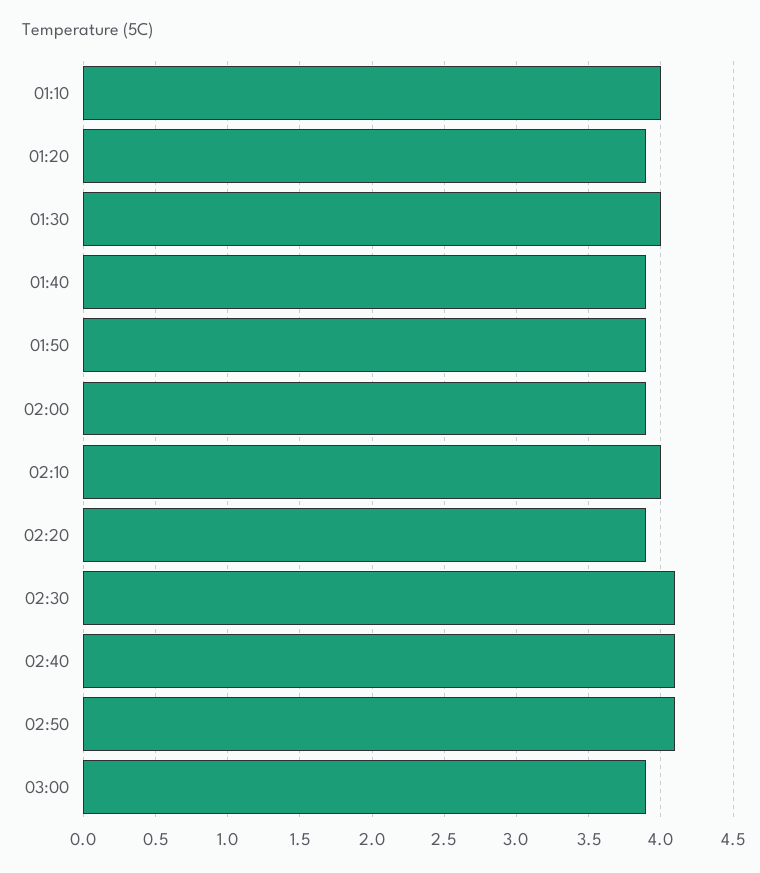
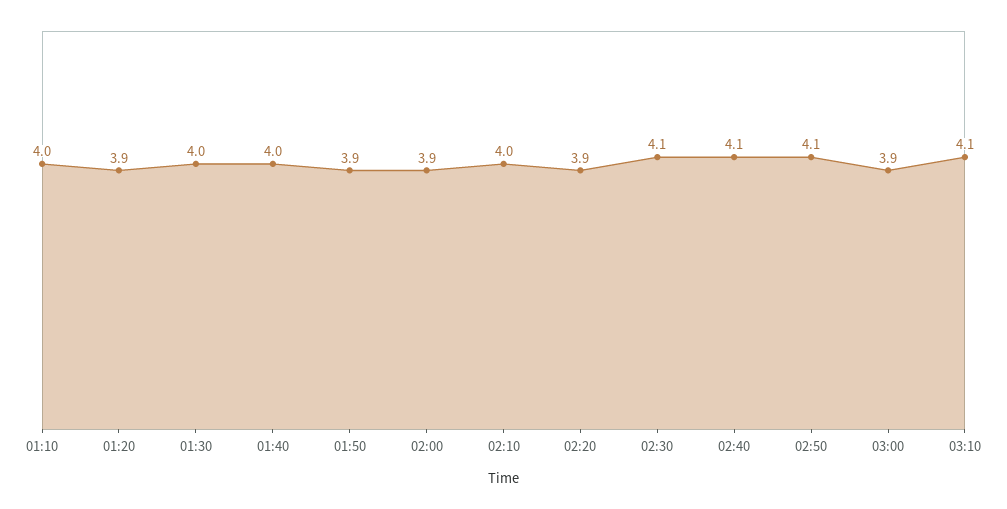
01:40: 3.9 -> 4
03:10: none -> 4.1

